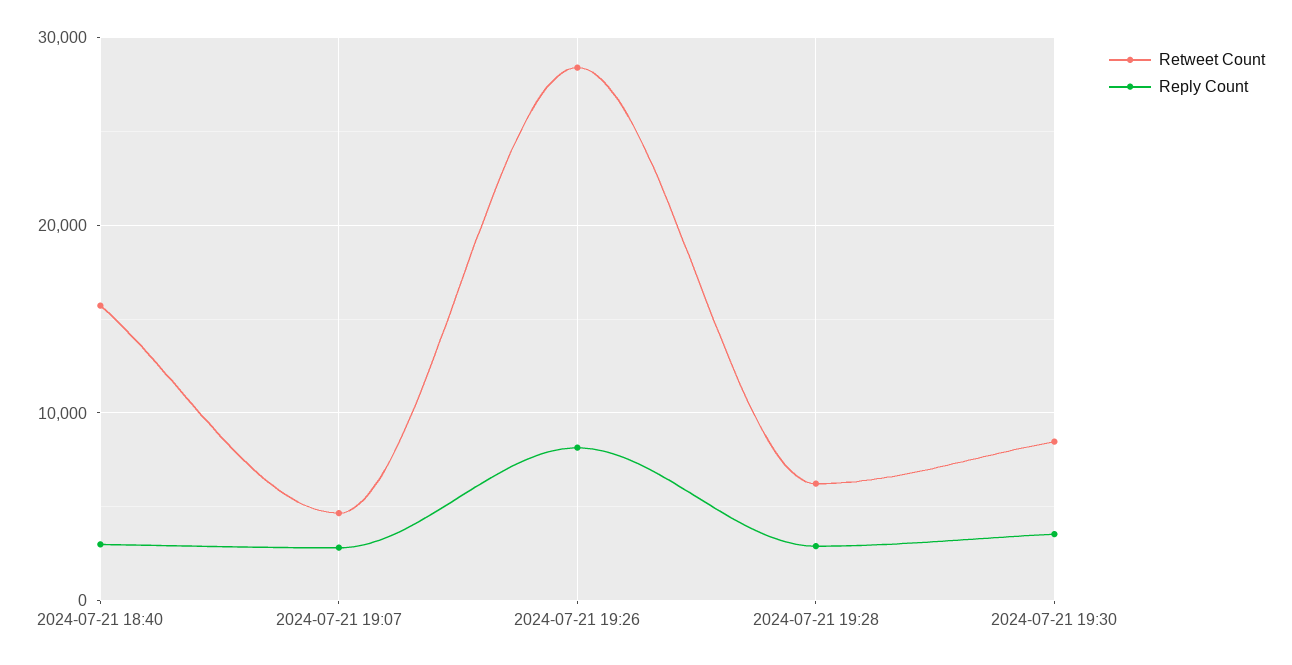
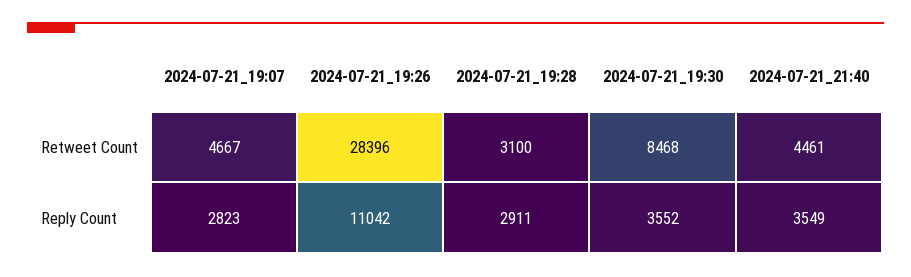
Retweet Count, 2024-07-21 18:40: 16000 -> none
Reply Count, 2024-07-21 18:40: 3000 -> none
Reply Count, 2024-07-21 19:26: 8000 -> 11042
Retweet Count, 2024-07-21 19:28: 6000 -> 3100
Retweet Count, 2024-07-21_21:40: none -> 4461
Reply Count, 2024-07-21_21:40: none -> 3549

